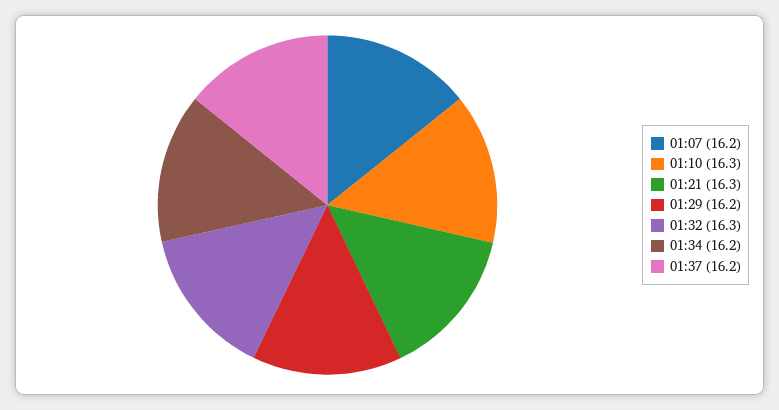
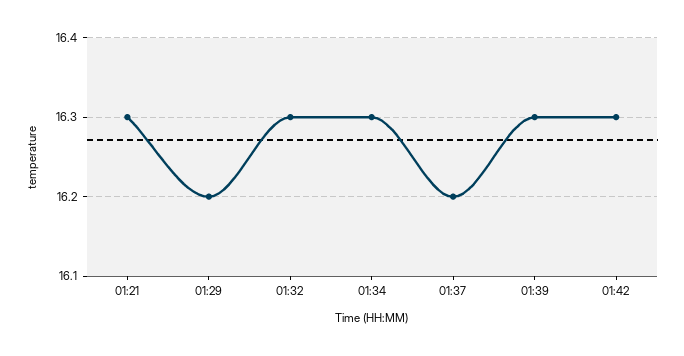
01:07: 16.2 -> none
01:10: 16.3 -> none
01:34: 16.2 -> 16.3
01:39: none -> 16.3
01:42: none -> 16.3

